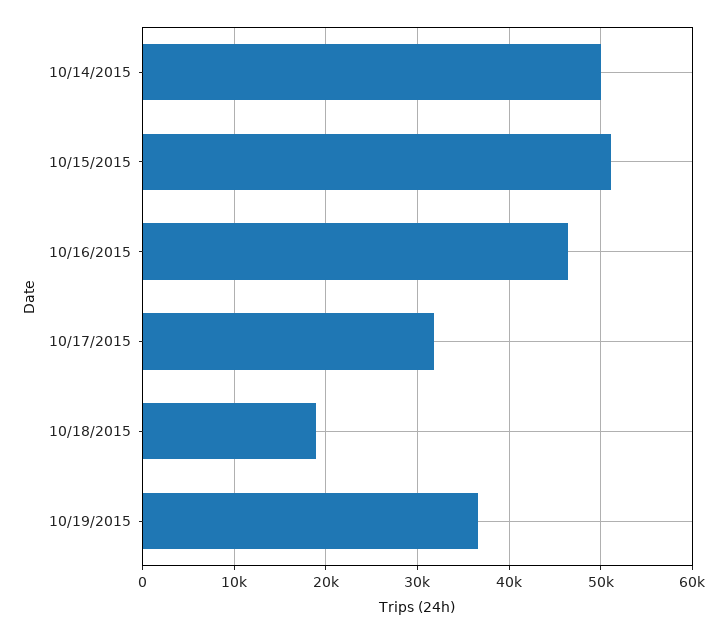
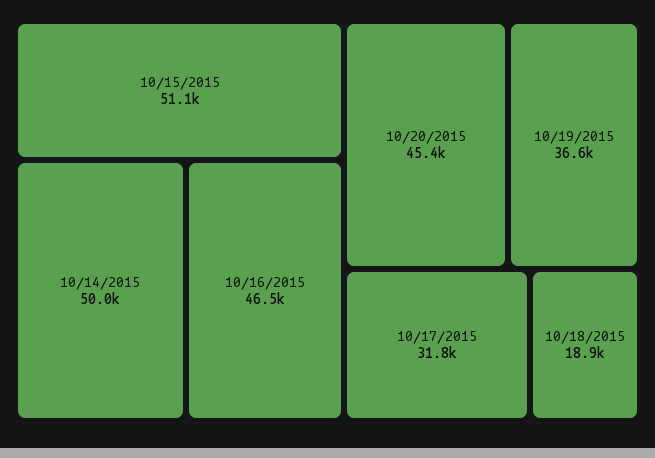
10/20/2015: none -> 45400

